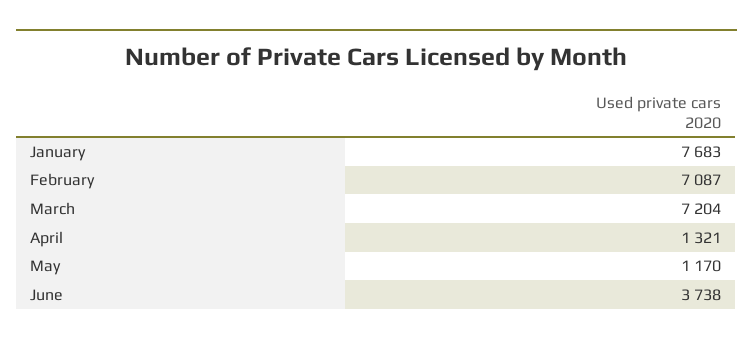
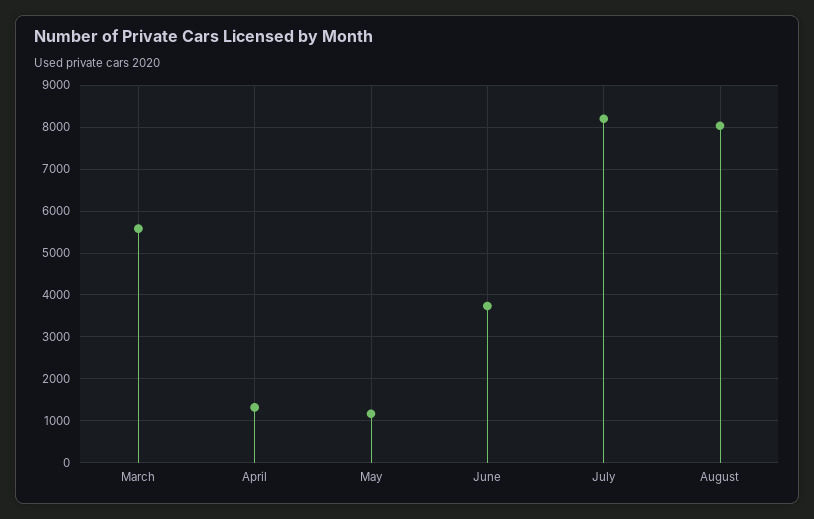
January: 7683 -> none
February: 7087 -> none
March: 7204 -> 5600
July: none -> 8200
August: none -> 8000

